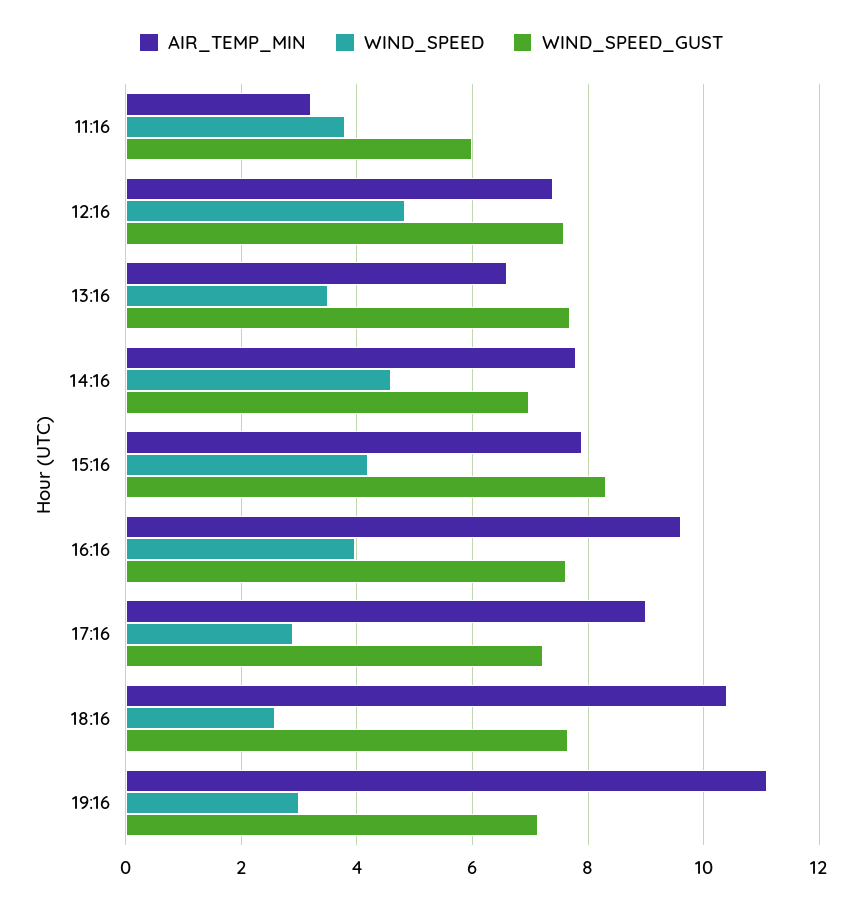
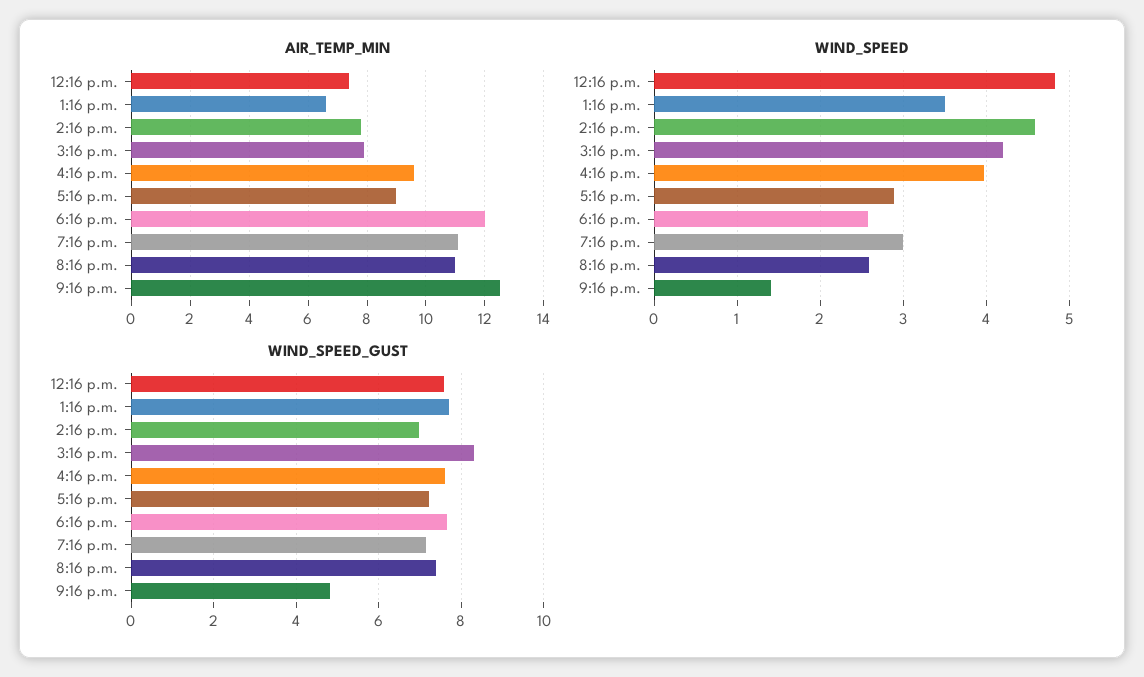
AIR_TEMP_MIN, 11:16: 3.2 -> none
WIND_SPEED, 11:16: 3.8 -> none
WIND_SPEED_GUST, 11:16: 6 -> none
AIR_TEMP_MIN, 18:16: 10.4 -> 12
AIR_TEMP_MIN, 8:16 p.m.: none -> 11
AIR_TEMP_MIN, 9:16 p.m.: none -> 12.5
WIND_SPEED, 8:16 p.m.: none -> 2.6
WIND_SPEED, 9:16 p.m.: none -> 1.4
WIND_SPEED_GUST, 8:16 p.m.: none -> 7.4
WIND_SPEED_GUST, 9:16 p.m.: none -> 4.8

